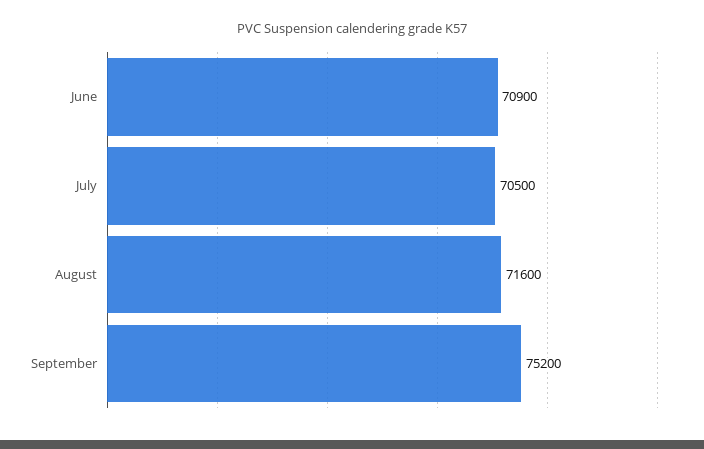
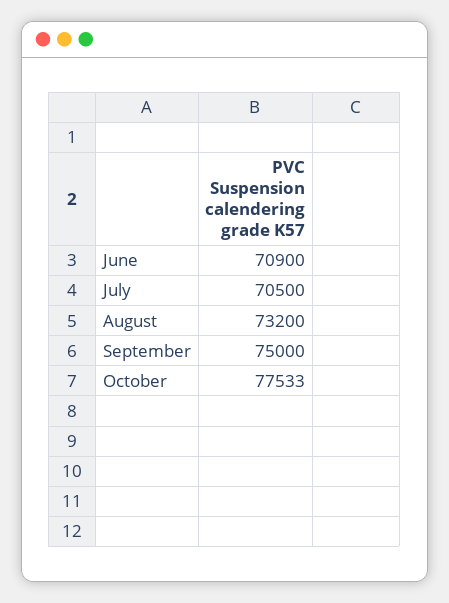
August: 71600 -> 73200
September: 75200 -> 75000
October: none -> 77533

